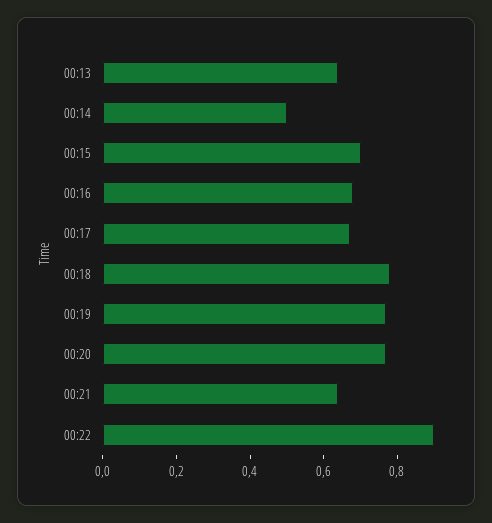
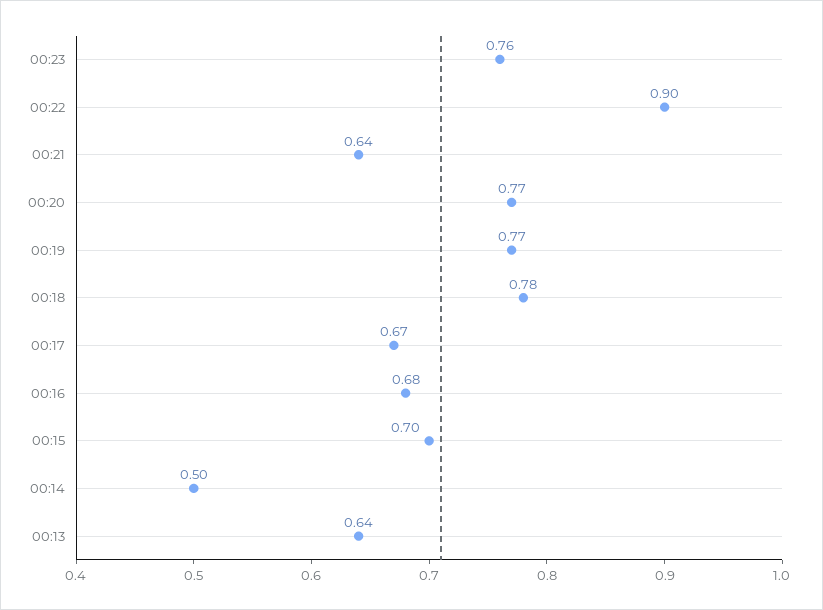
00:23: none -> 0.76

